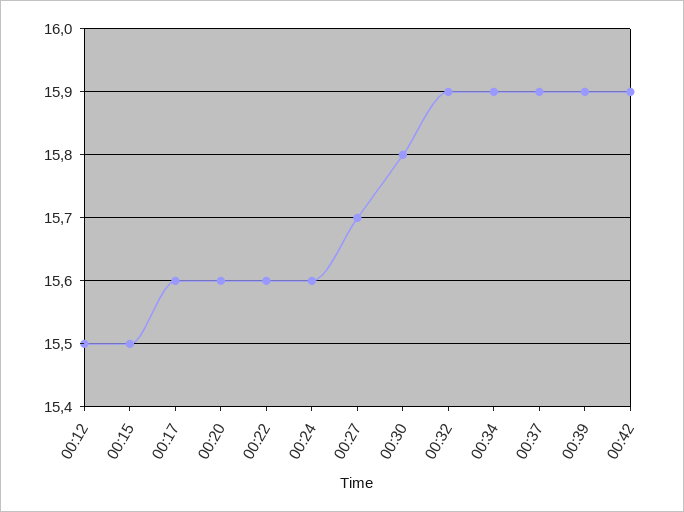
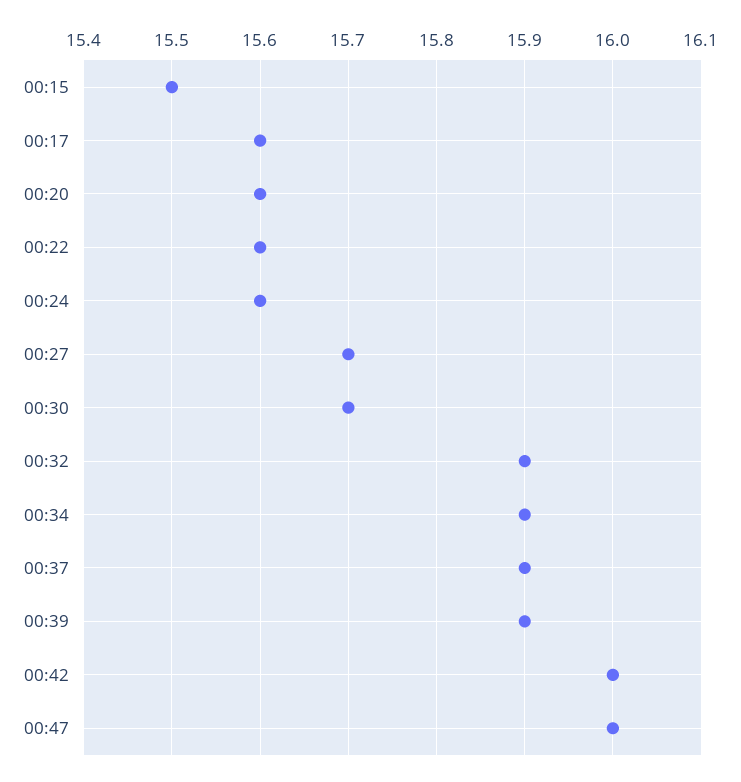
00:12: 15.5 -> none
00:30: 15.8 -> 15.7
00:42: 15.9 -> 16
00:47: none -> 16

